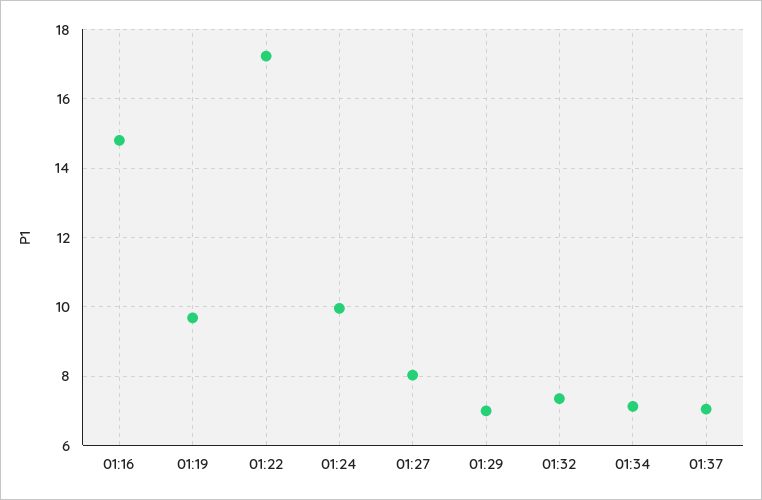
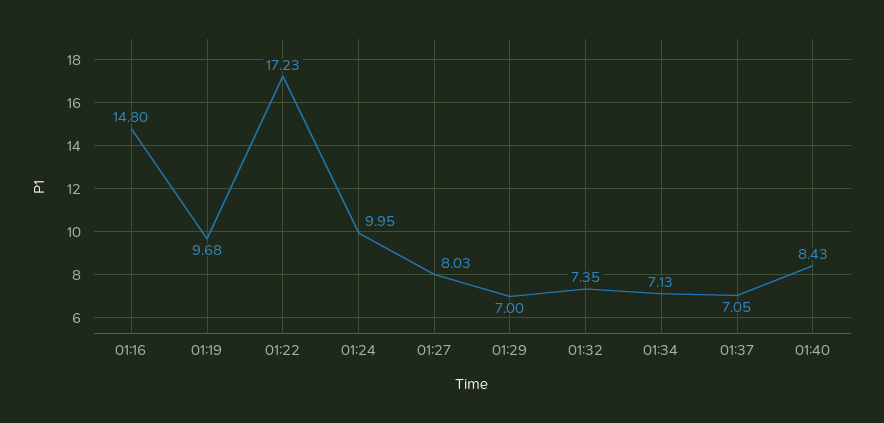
01:40: none -> 8.43

